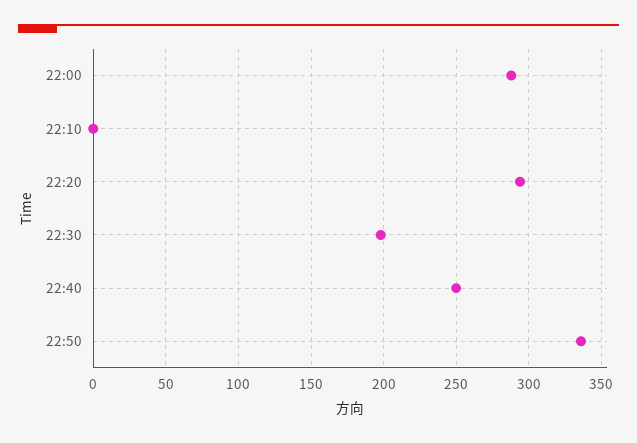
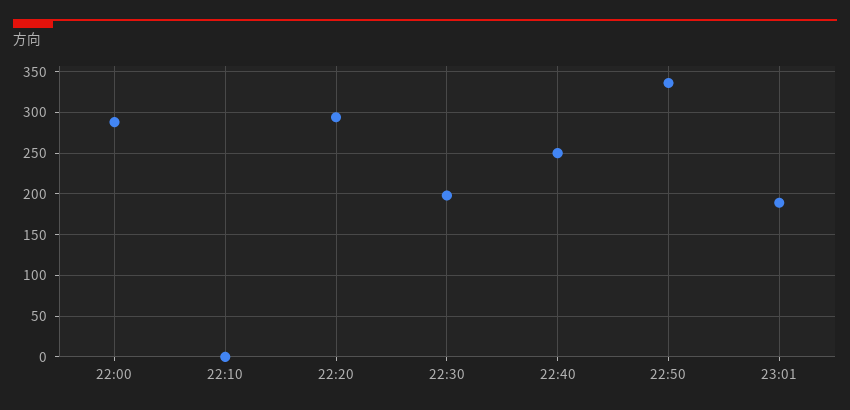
23:01: none -> 190

